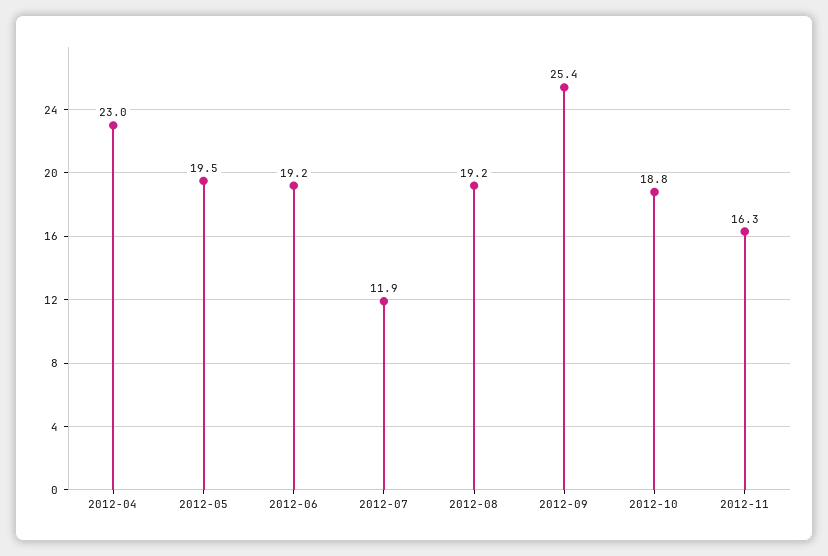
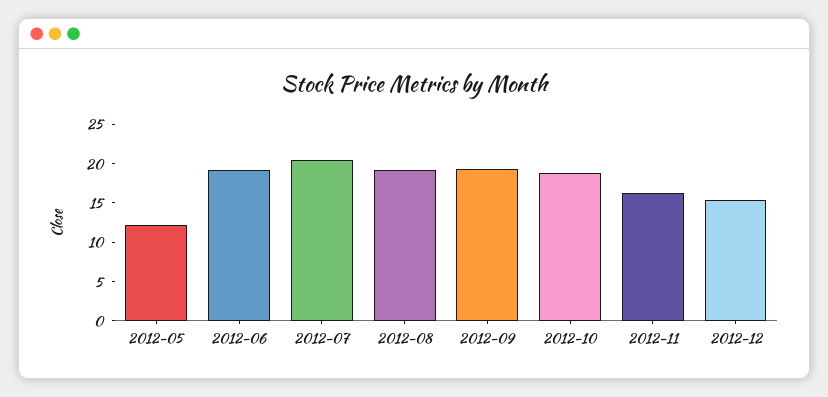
2012-04: 23 -> none
2012-05: 19.5 -> 12.5
2012-07: 11.9 -> 20
2012-09: 25.4 -> 20
2012-12: none -> 15

